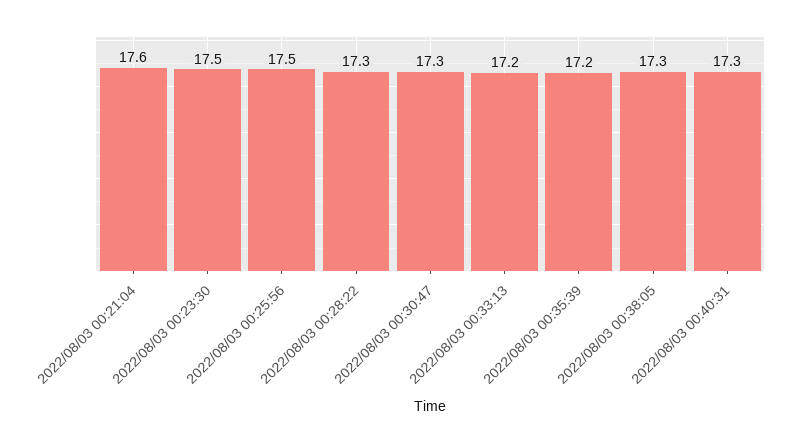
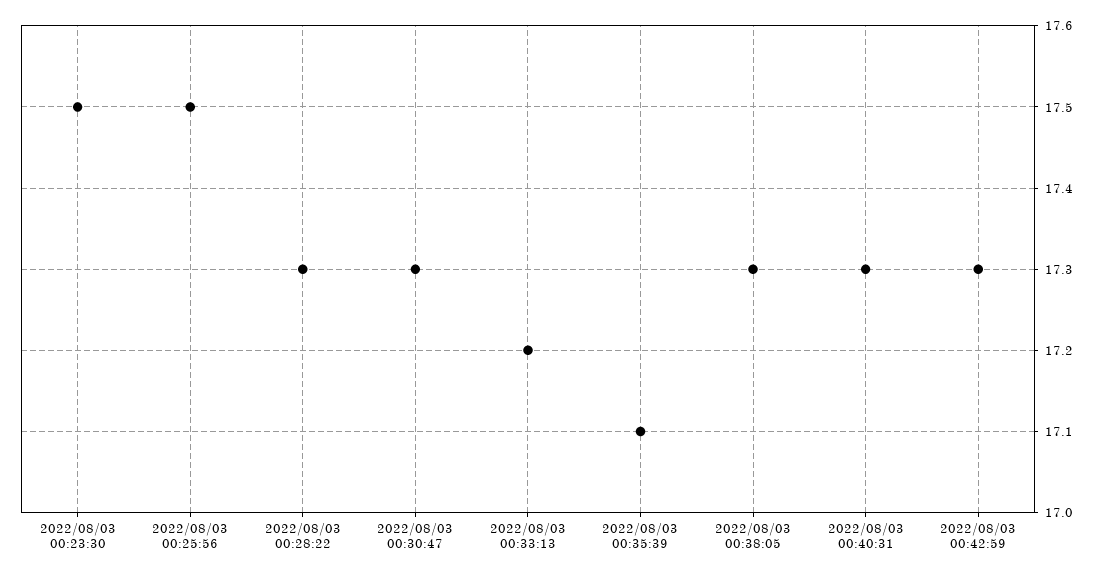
2022/08/03 00:21:04: 17.6 -> none
2022/08/03 00:35:39: 17.2 -> 17.1
2022/08/03 00:42:59: none -> 17.3

